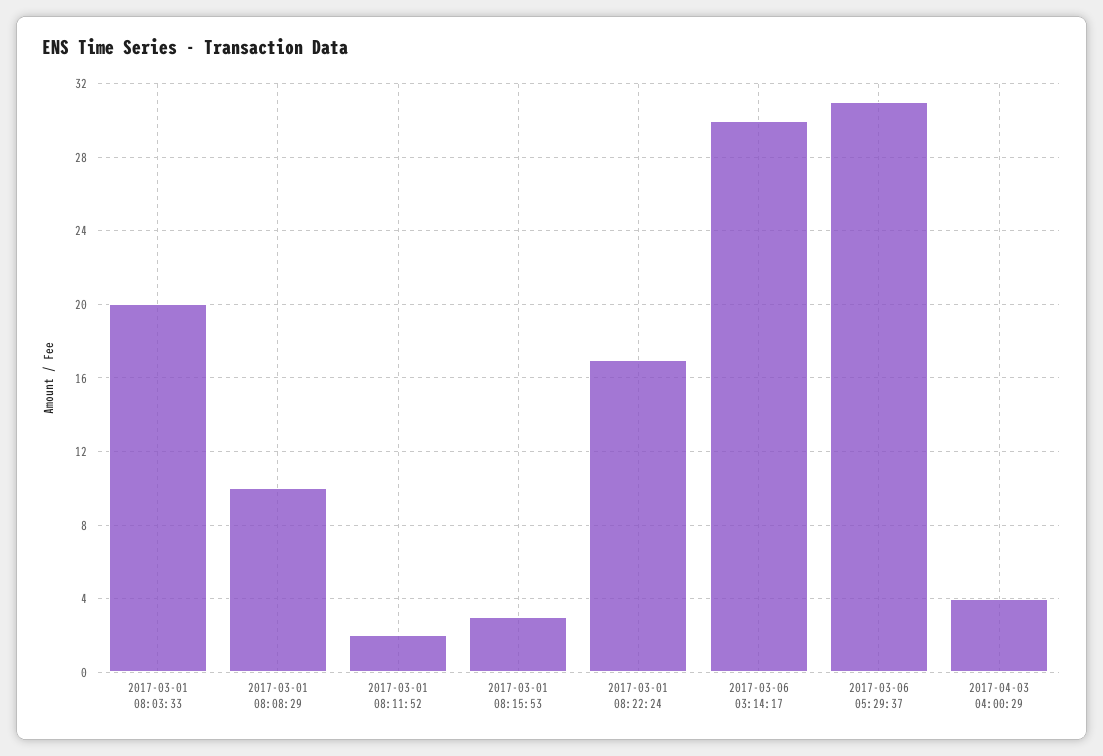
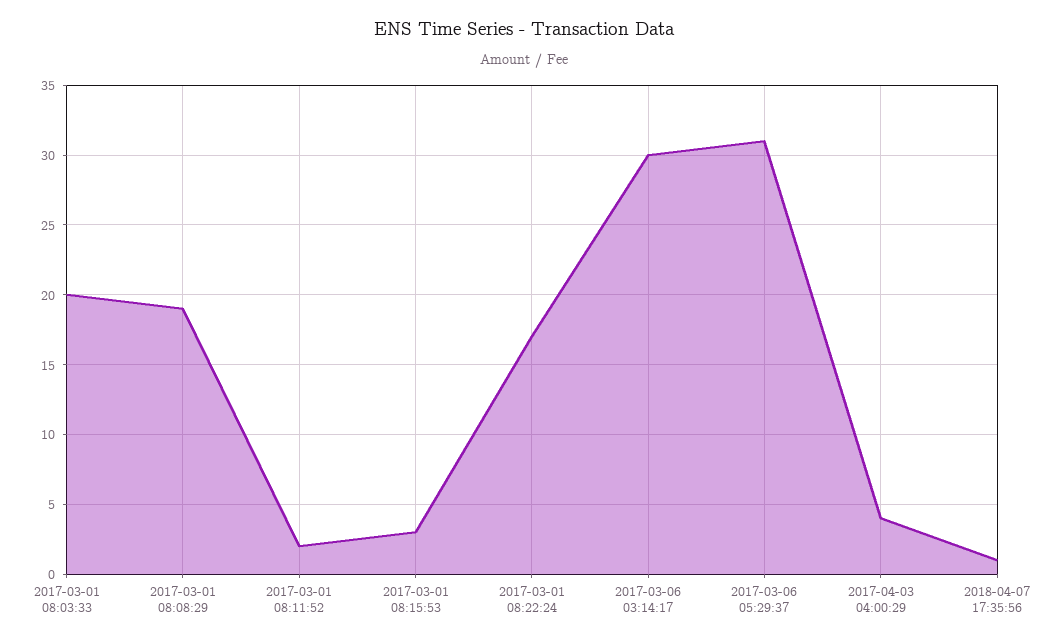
2017-03-01 08:08:29: 10 -> 19
2018-04-07 17:35:56: none -> 1

